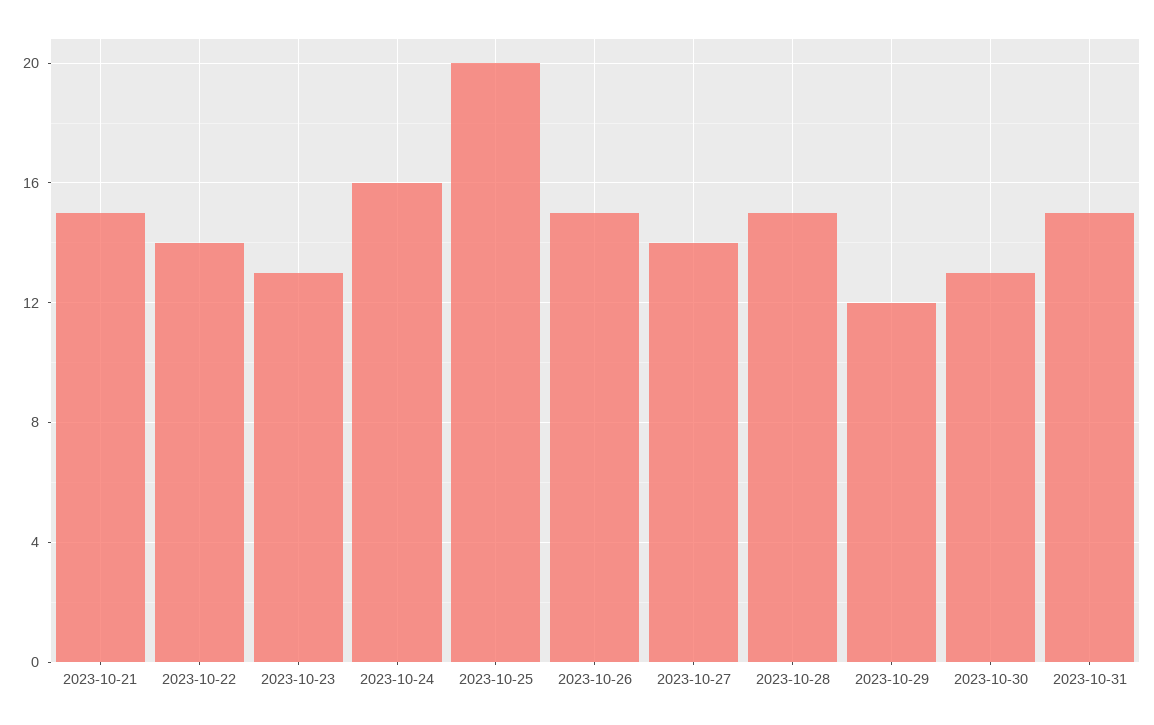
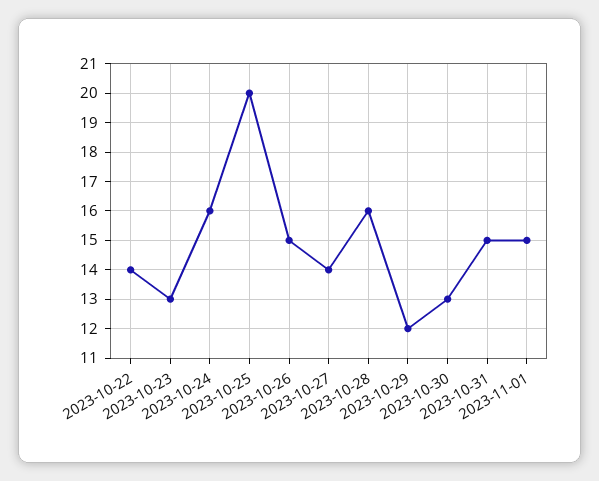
2023-10-21: 15 -> none
2023-10-28: 15 -> 16
2023-11-01: none -> 15

